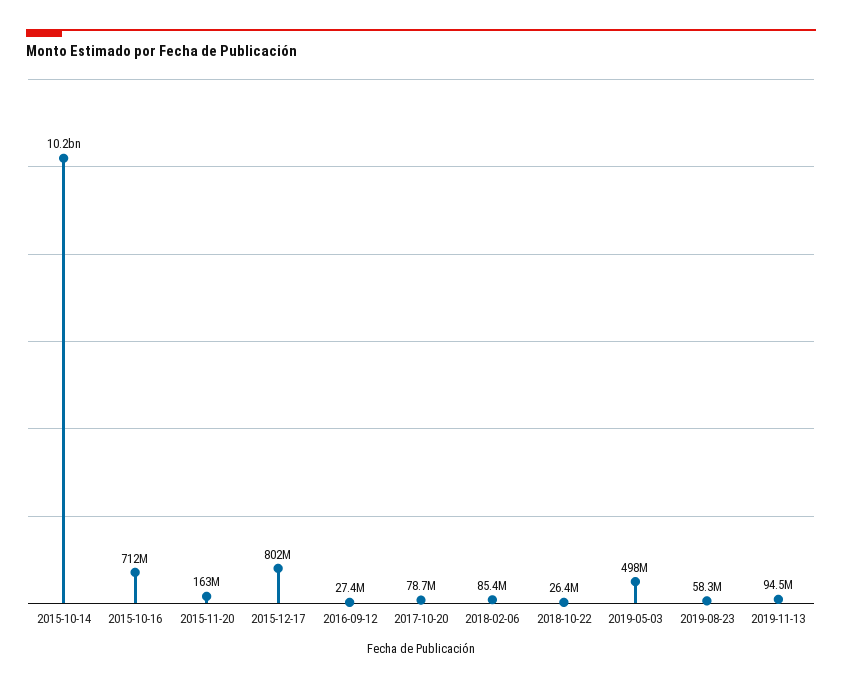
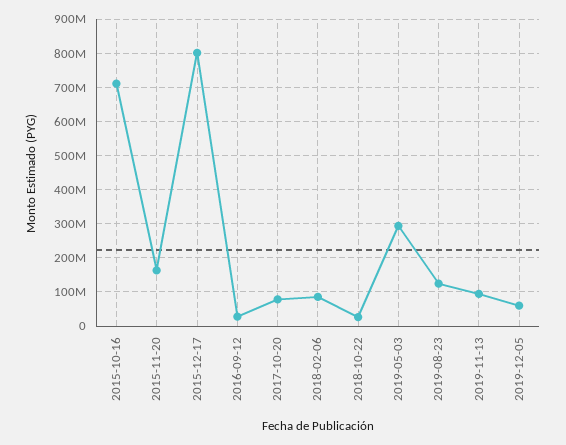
2015-10-14: 10200000000 -> none
2019-05-03: 498000000 -> 300000000
2019-08-23: 58300000 -> 120000000
2019-12-05: none -> 60000000

